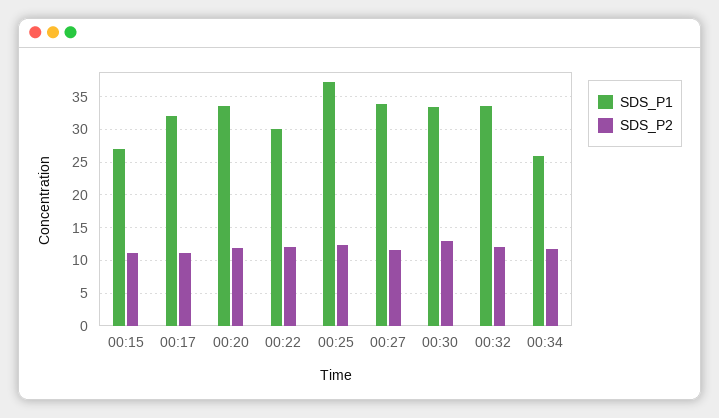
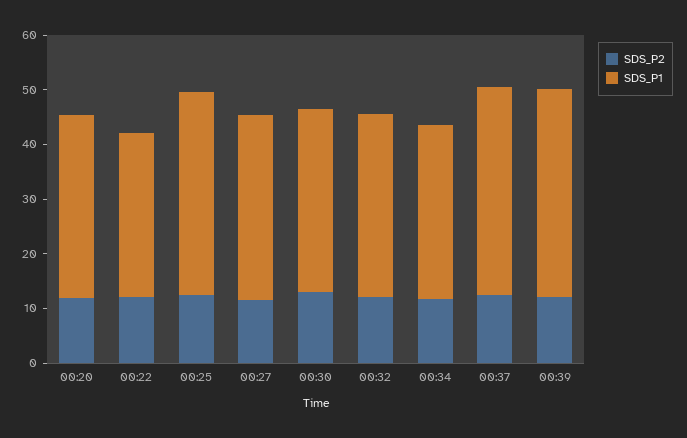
SDS_P1, 00:15: 27 -> none
SDS_P2, 00:15: 11 -> none
SDS_P1, 00:17: 32 -> none
SDS_P2, 00:17: 11 -> none
SDS_P1, 00:34: 26 -> 32
SDS_P2, 00:37: none -> 12
SDS_P1, 00:37: none -> 38
SDS_P2, 00:39: none -> 12
SDS_P1, 00:39: none -> 38

